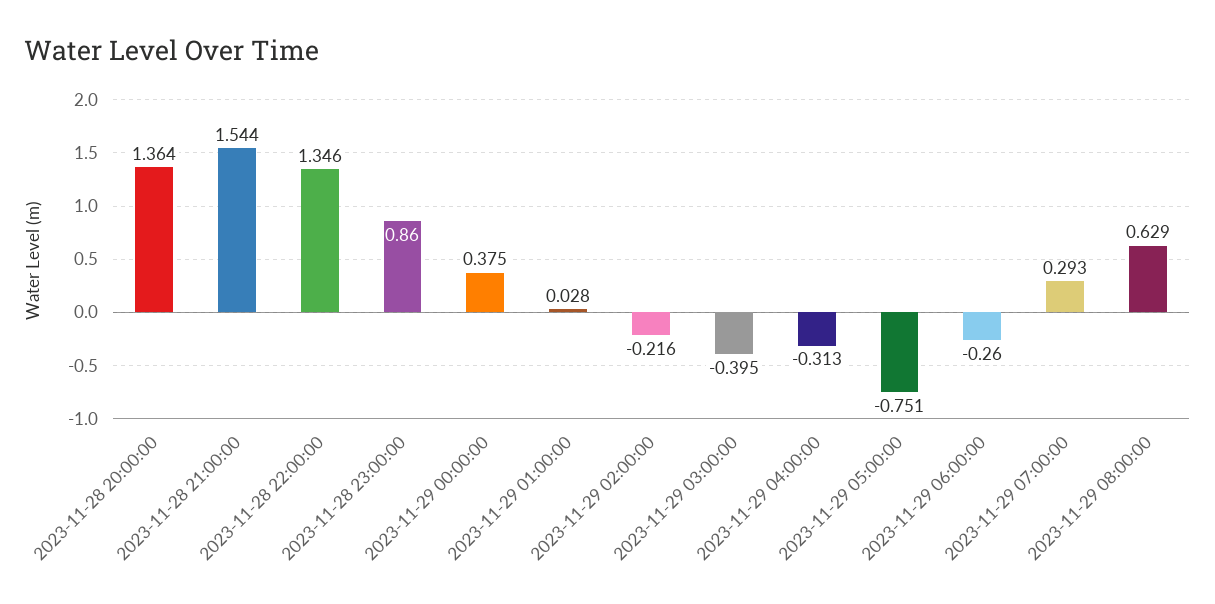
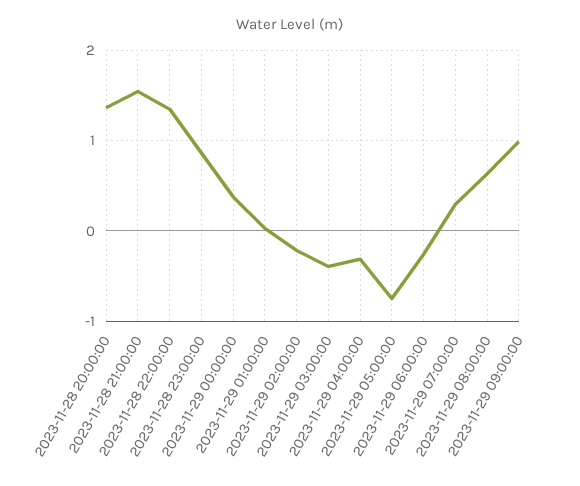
2023-11-29 09:00:00: none -> 1

